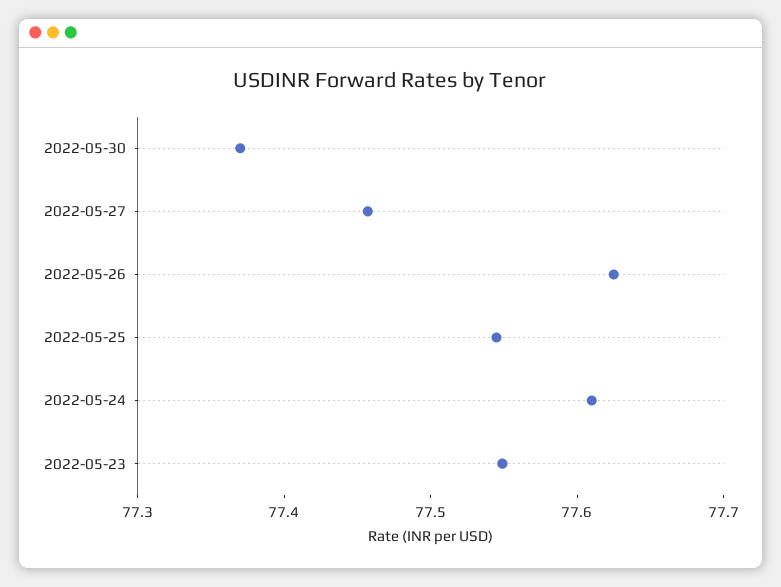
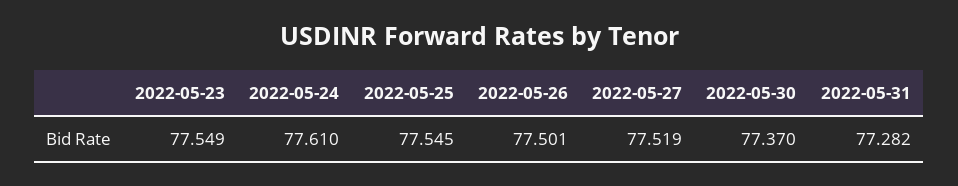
2022-05-27: 77.46 -> 77.519
2022-05-26: 77.62 -> 77.501
2022-05-31: none -> 77.282

